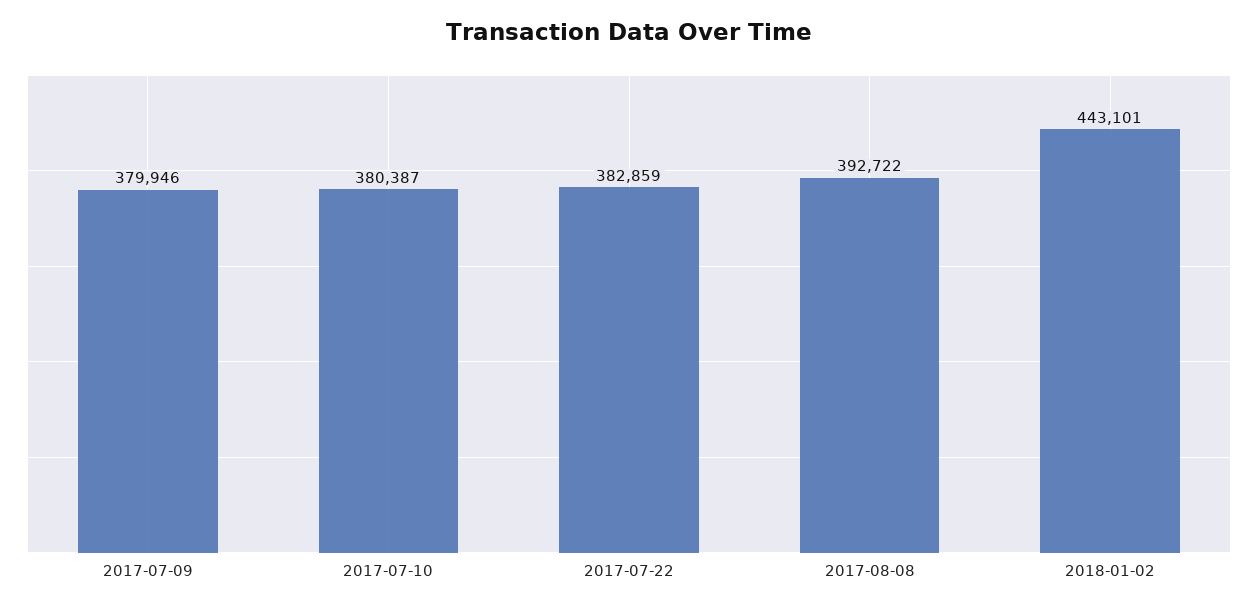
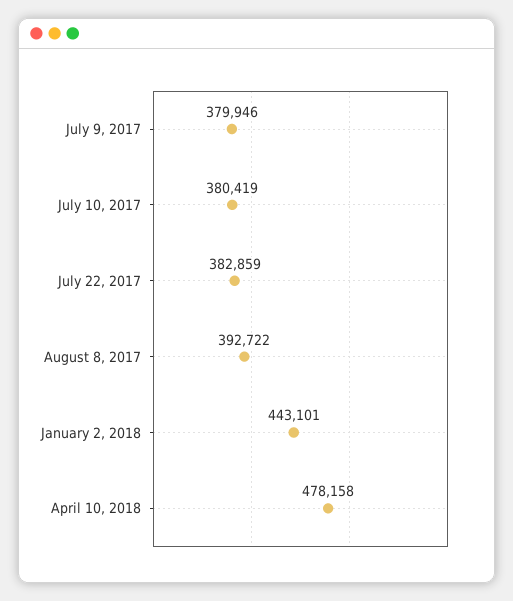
2017-07-10: 380387 -> 380419
April 10, 2018: none -> 478158

